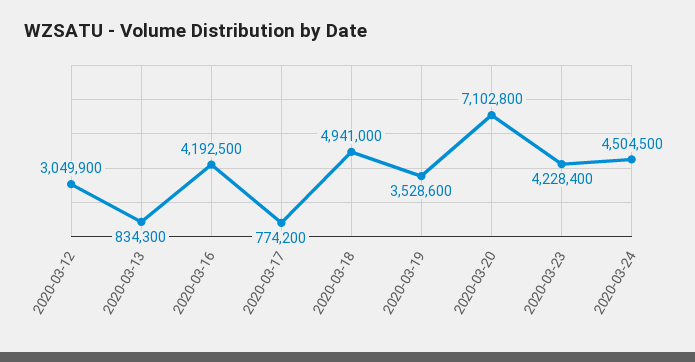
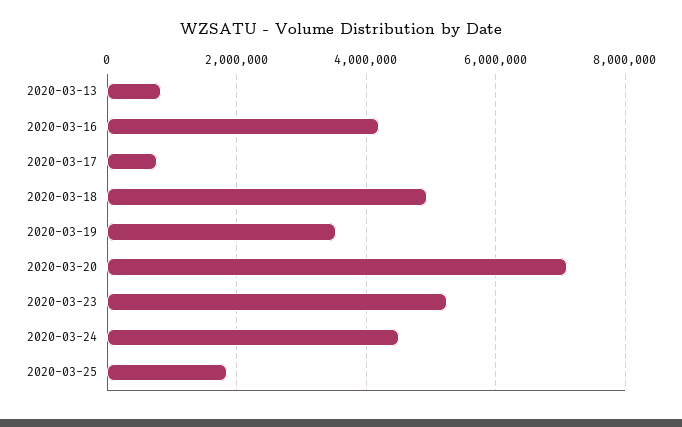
2020-03-12: 3049900 -> none
2020-03-23: 4228400 -> 5200000
2020-03-25: none -> 1800000

